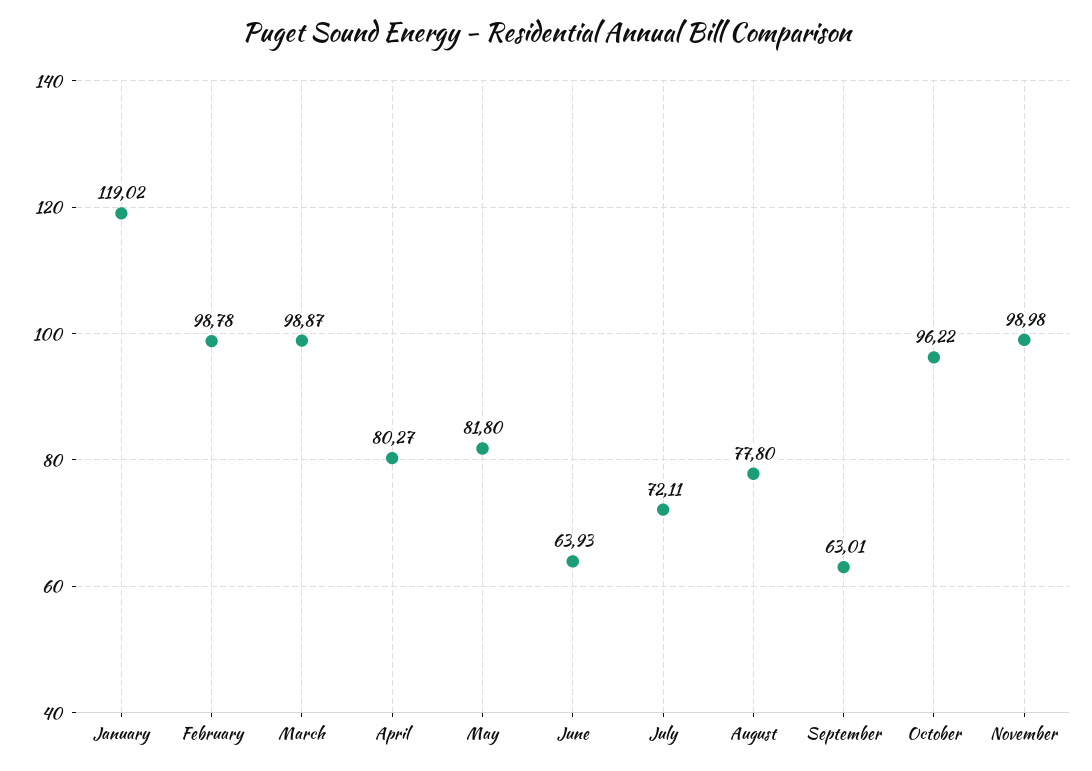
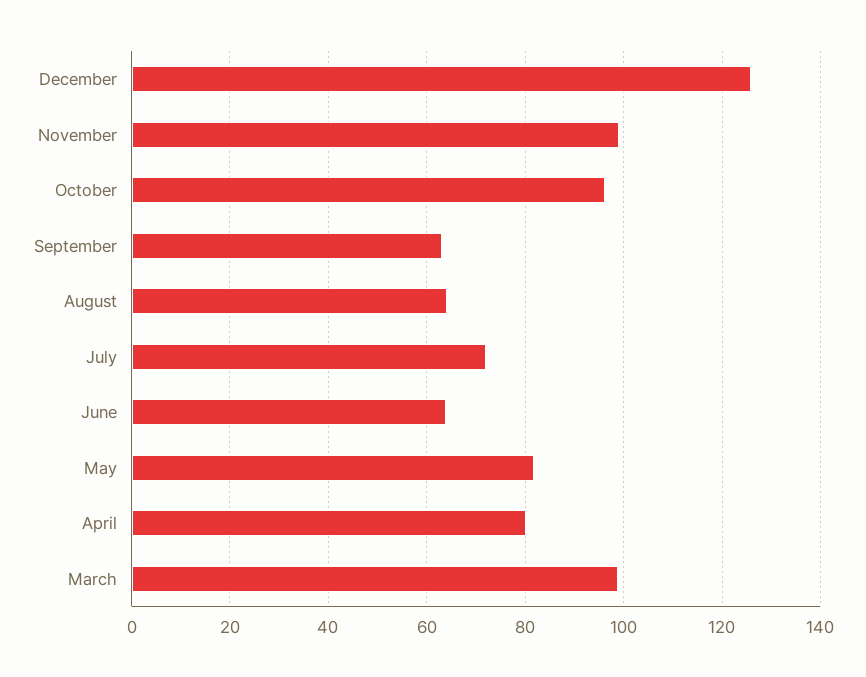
January: 119.02 -> none
February: 98.78 -> none
August: 77.8 -> 64
December: none -> 126

